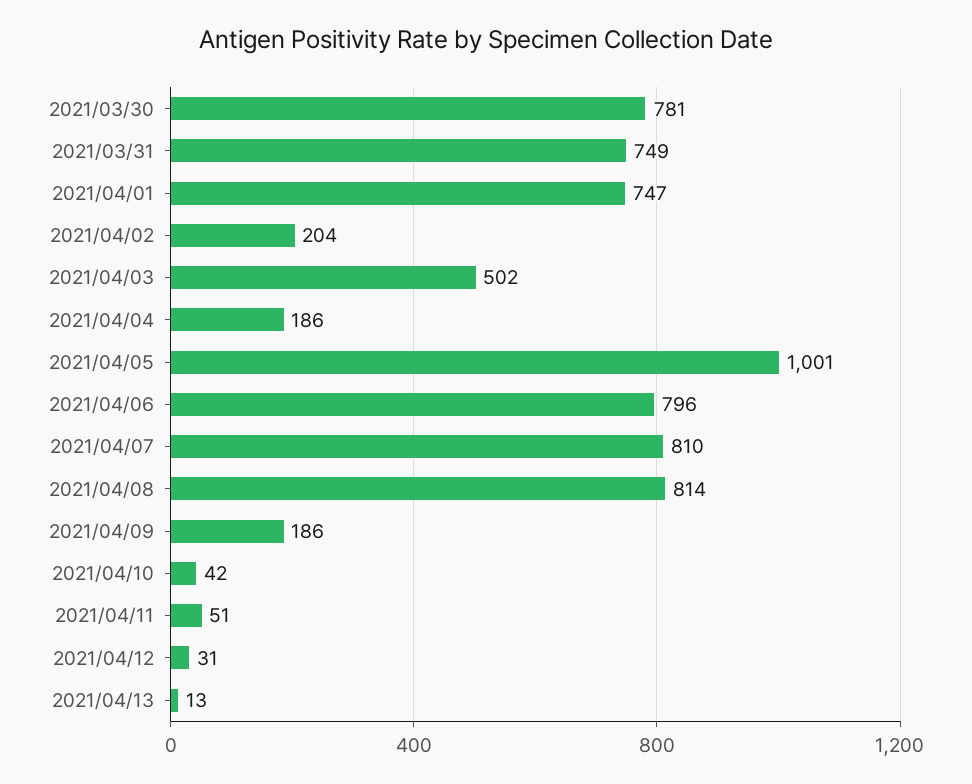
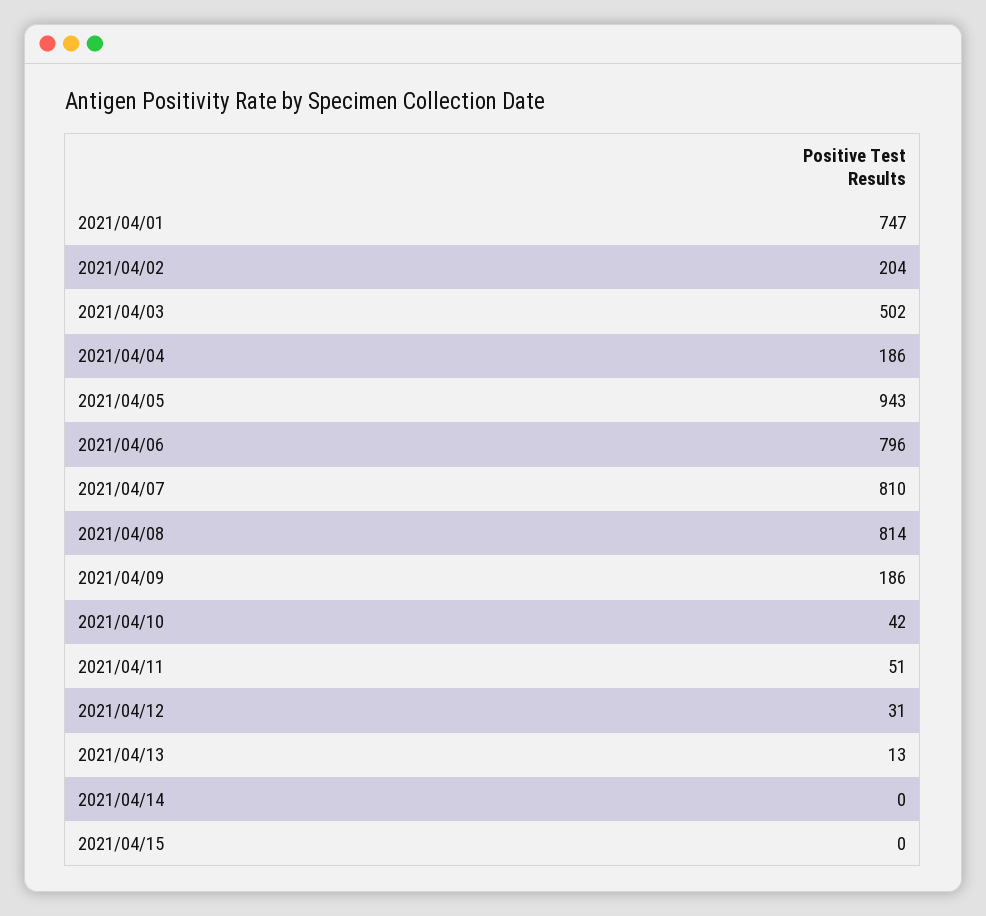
2021/03/30: 781 -> none
2021/03/31: 749 -> none
2021/04/05: 1001 -> 943
2021/04/14: none -> 0
2021/04/15: none -> 0

